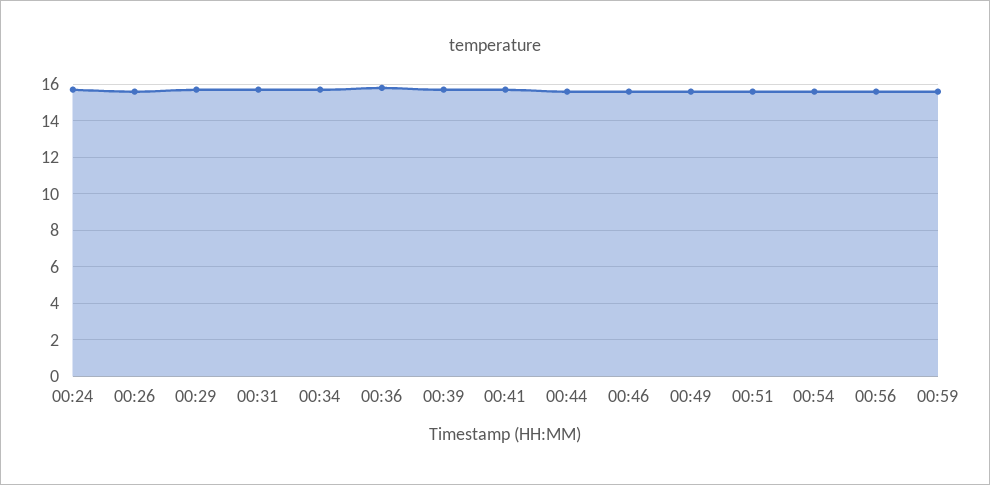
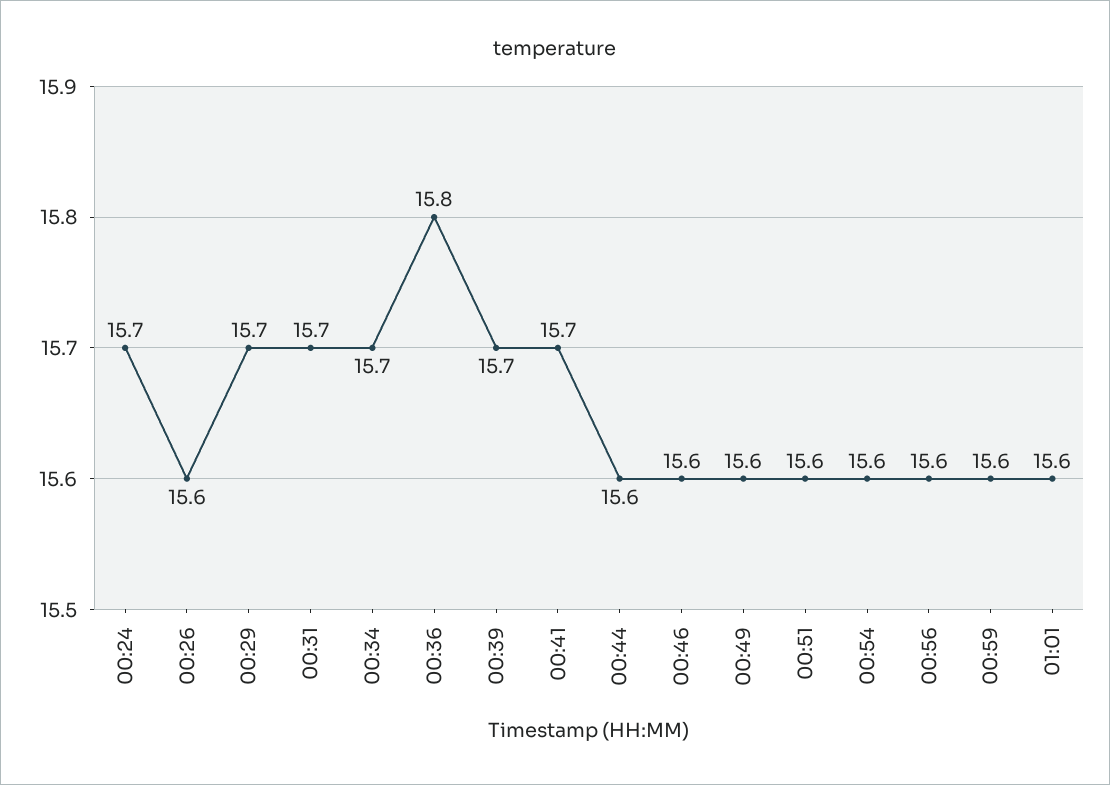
01:01: none -> 15.6

